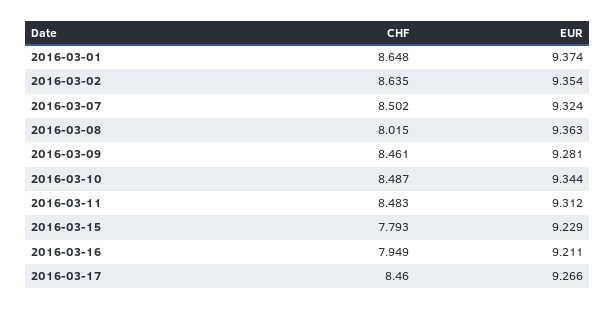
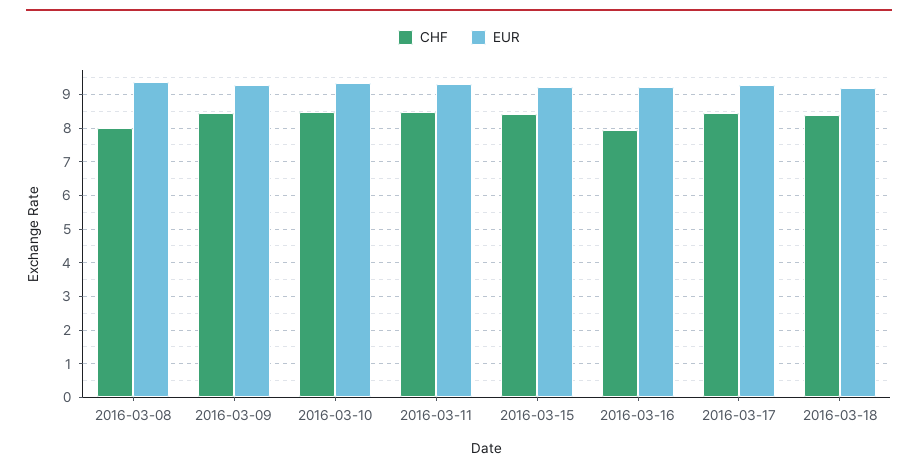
CHF, 2016-03-01: 8.648 -> none
EUR, 2016-03-01: 9.374 -> none
CHF, 2016-03-02: 8.635 -> none
EUR, 2016-03-02: 9.354 -> none
CHF, 2016-03-07: 8.502 -> none
EUR, 2016-03-07: 9.324 -> none
CHF, 2016-03-15: 7.793 -> 8.4
CHF, 2016-03-18: none -> 8.4
EUR, 2016-03-18: none -> 9.2

